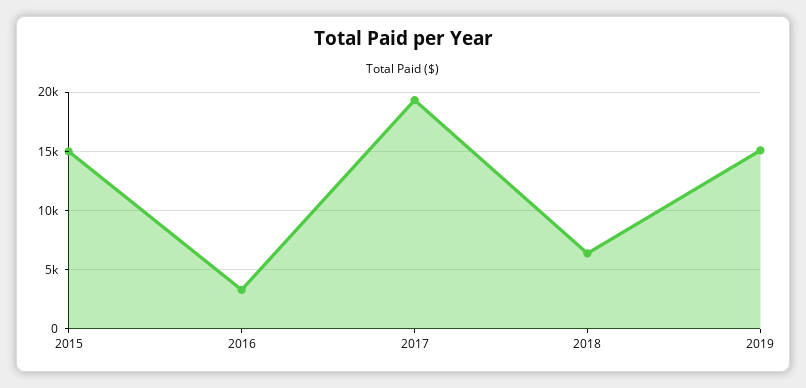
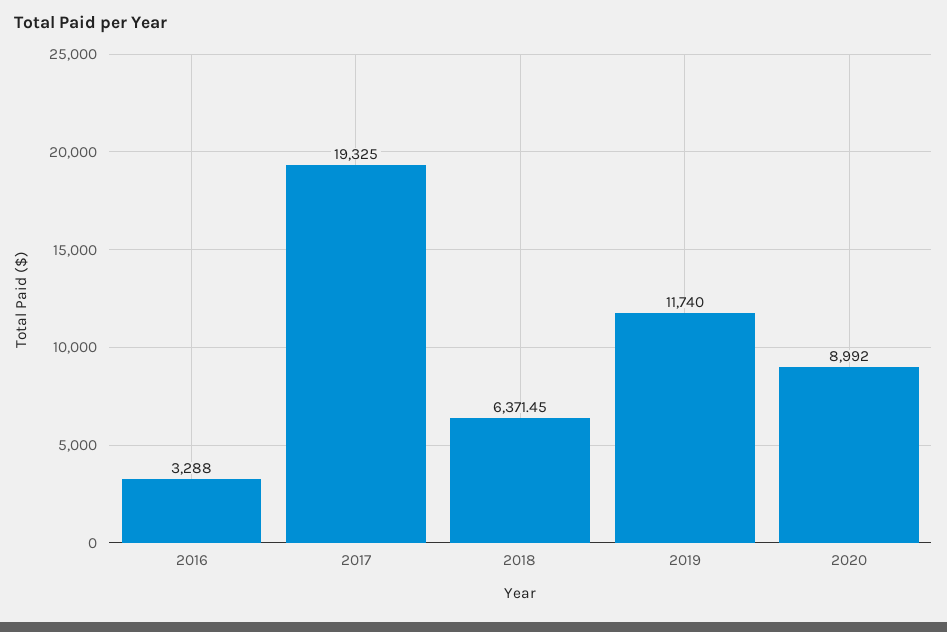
2015: 15000 -> none
2019: 15000 -> 11740
2020: none -> 8992

